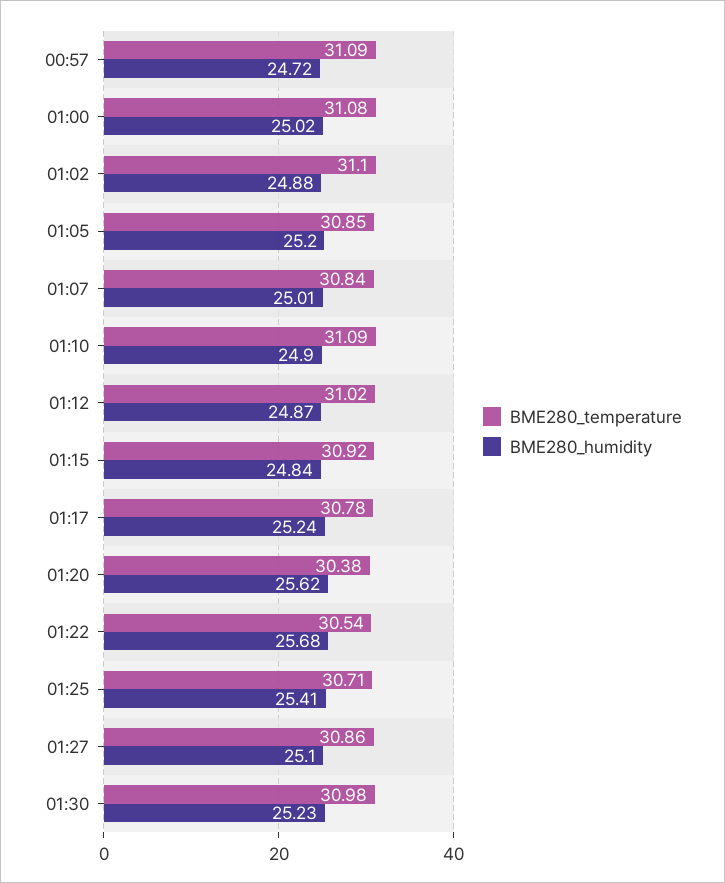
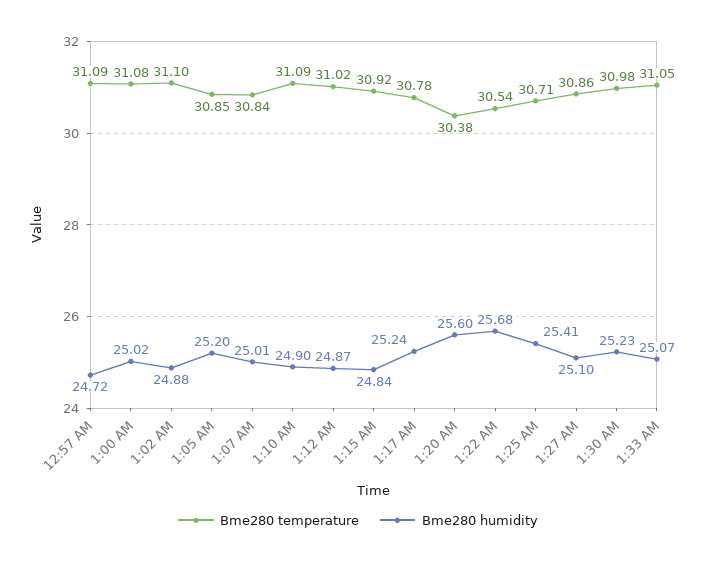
BME280_humidity, 01:20: 25.62 -> 25.6
BME280_temperature, 1:33 AM: none -> 31.05
BME280_humidity, 1:33 AM: none -> 25.07

